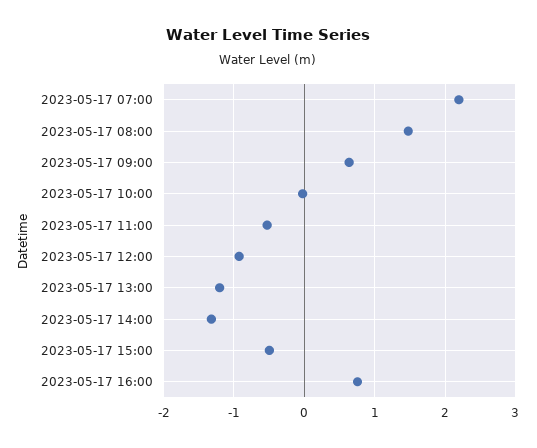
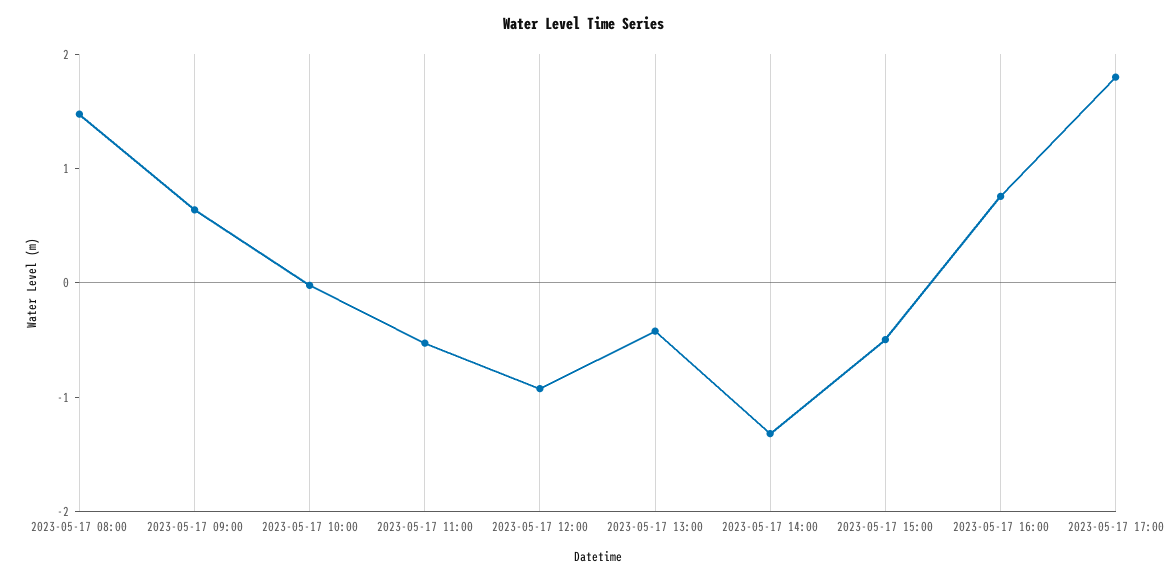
2023-05-17 07:00: 2.2 -> none
2023-05-17 13:00: -1.2 -> -0.4
2023-05-17 17:00: none -> 1.8

